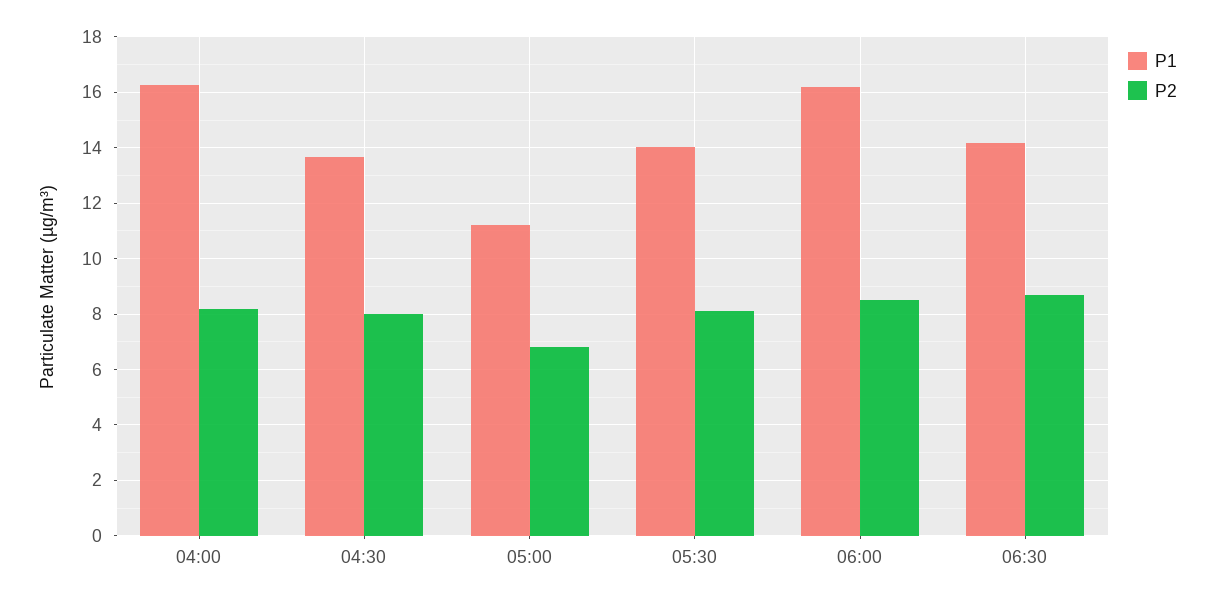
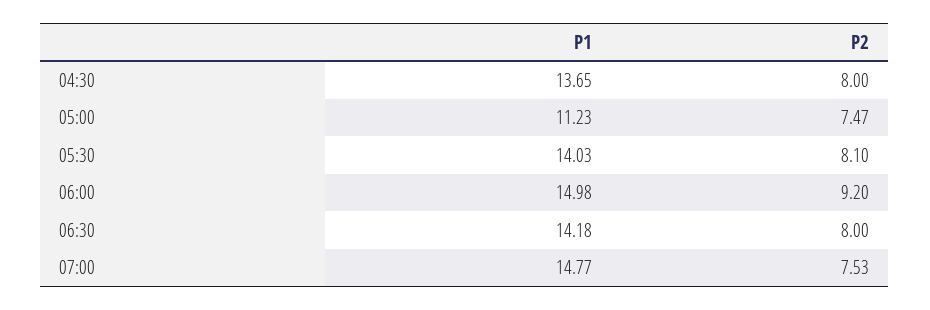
P1, 04:00: 16.25 -> none
P2, 04:00: 8.25 -> none
P2, 05:00: 6.75 -> 7.47
P1, 06:00: 16.25 -> 14.98
P2, 06:00: 8.5 -> 9.2
P2, 06:30: 8.75 -> 8
P1, 07:00: none -> 14.77
P2, 07:00: none -> 7.53

